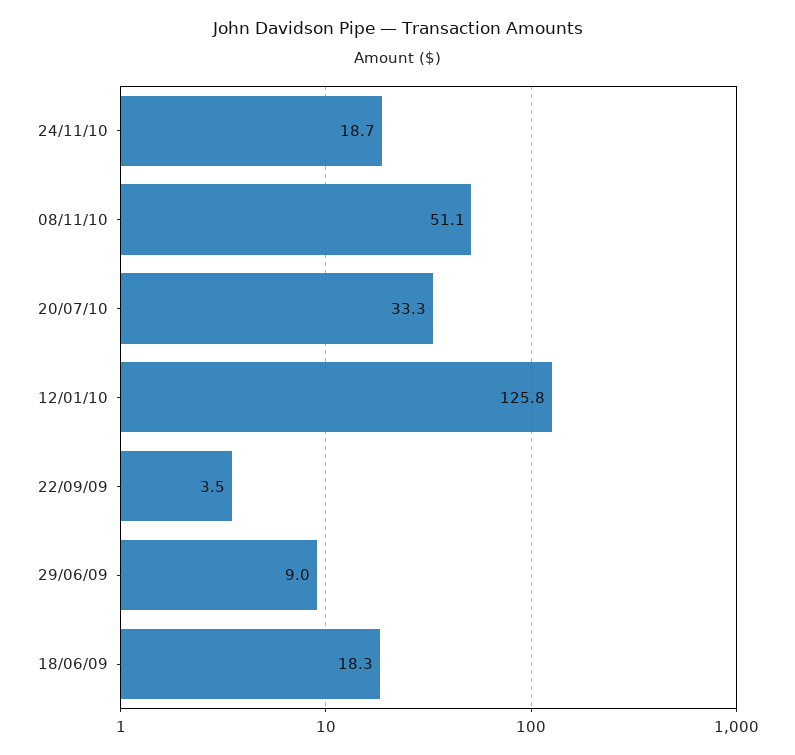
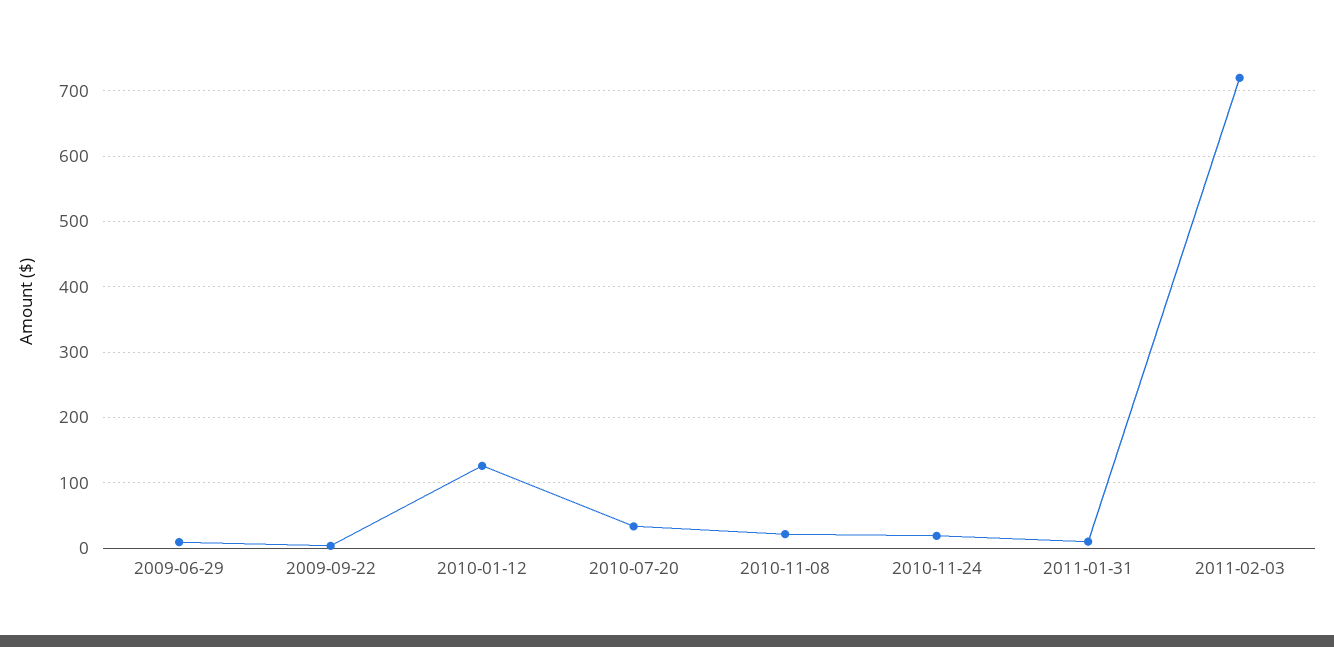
08/11/10: 51.1 -> 20
18/06/09: 18.3 -> none
2011-01-31: none -> 10
2011-02-03: none -> 720

